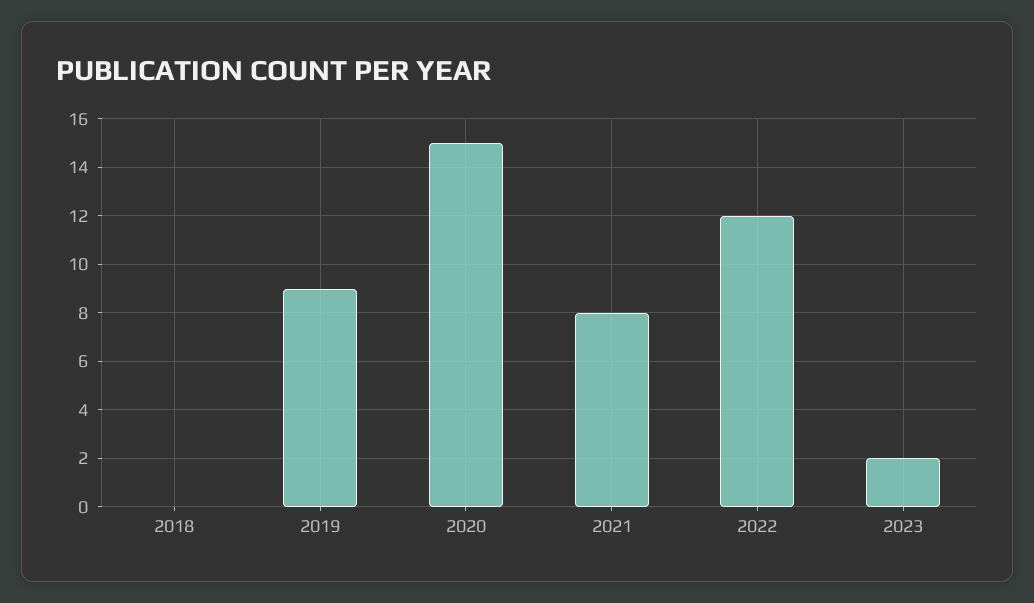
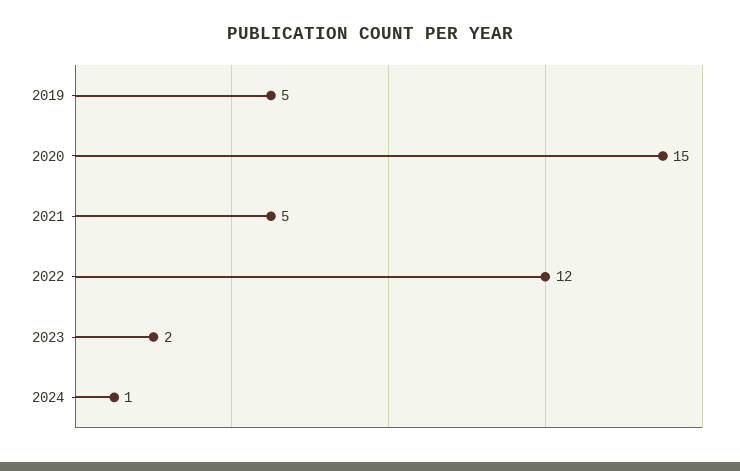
2018: 0 -> none
2019: 9 -> 5
2021: 8 -> 5
2024: none -> 1

